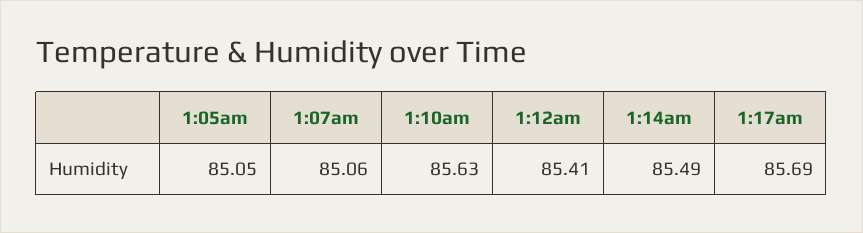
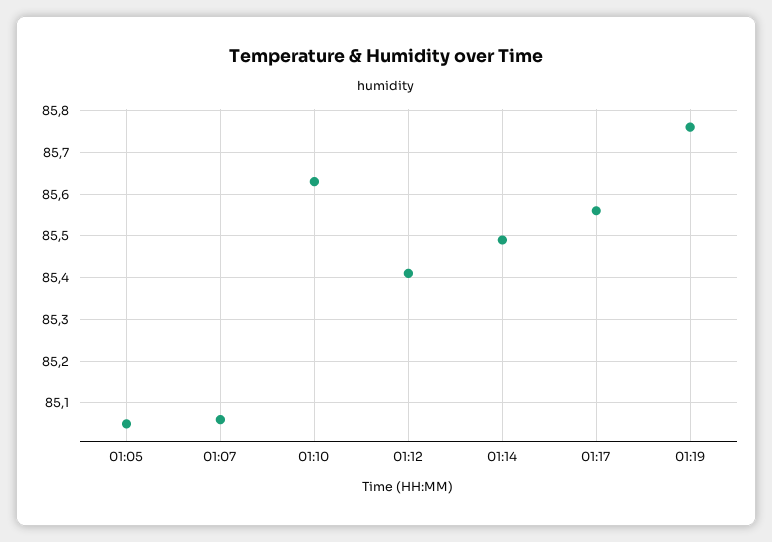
1:17am: 85.69 -> 85.55
01:19: none -> 85.75

